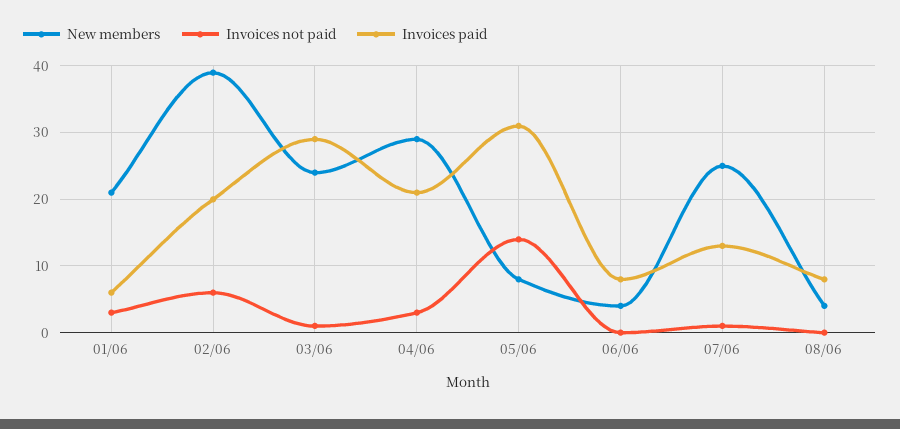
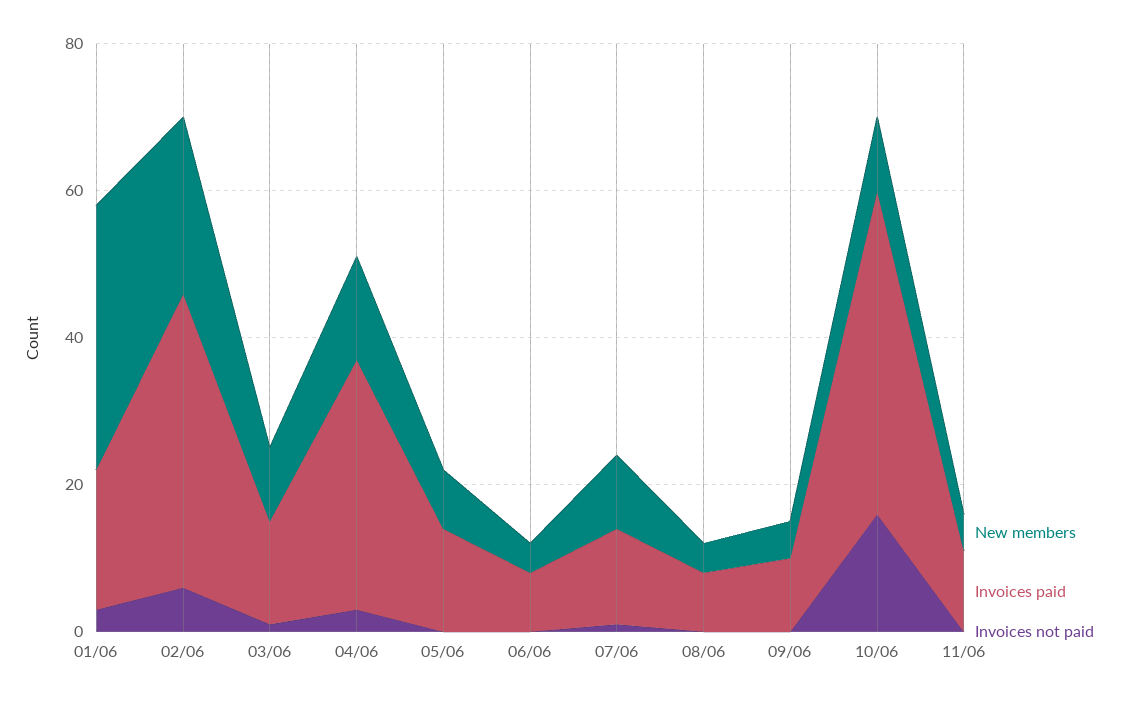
New members, 01/06: 21 -> 35
Invoices paid, 01/06: 6 -> 20
New members, 02/06: 39 -> 25
Invoices paid, 02/06: 20 -> 40
New members, 03/06: 24 -> 10
Invoices paid, 03/06: 29 -> 15
New members, 04/06: 29 -> 15
Invoices paid, 04/06: 21 -> 35
Invoices not paid, 05/06: 14 -> 0
Invoices paid, 05/06: 31 -> 15
New members, 07/06: 25 -> 10
New members, 09/06: none -> 5
Invoices paid, 09/06: none -> 10
Invoices not paid, 09/06: none -> 0
New members, 10/06: none -> 10
Invoices paid, 10/06: none -> 45
Invoices not paid, 10/06: none -> 15
New members, 11/06: none -> 5
Invoices paid, 11/06: none -> 10
Invoices not paid, 11/06: none -> 0

